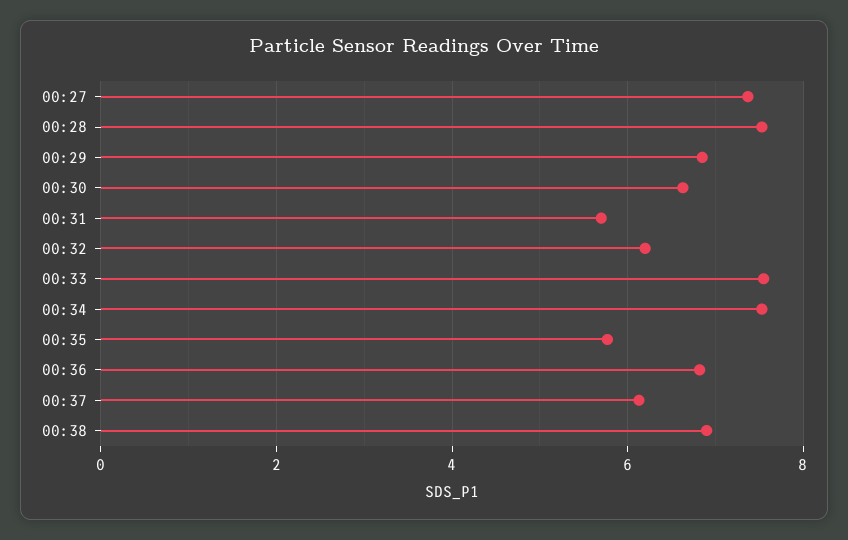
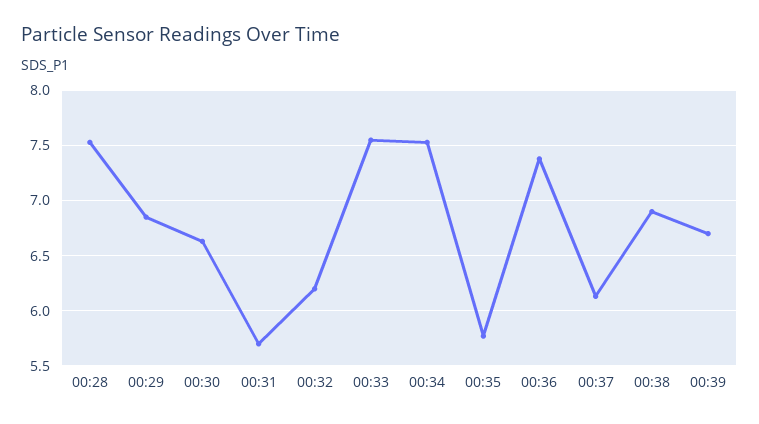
00:27: 7.4 -> none
00:36: 6.8 -> 7.4
00:39: none -> 6.7

